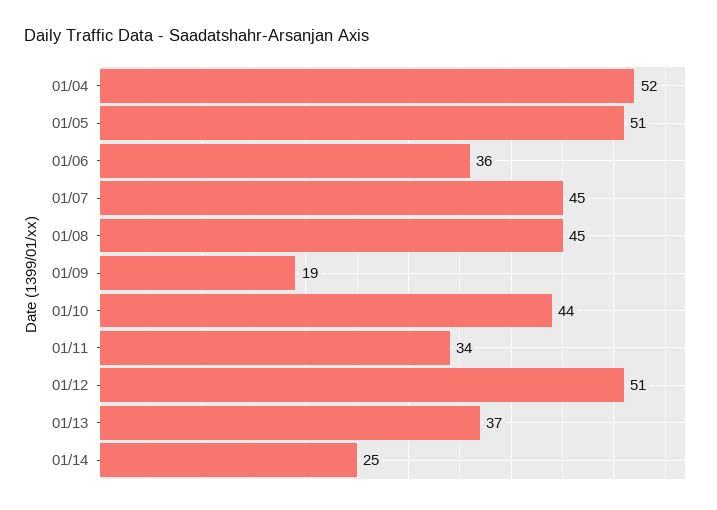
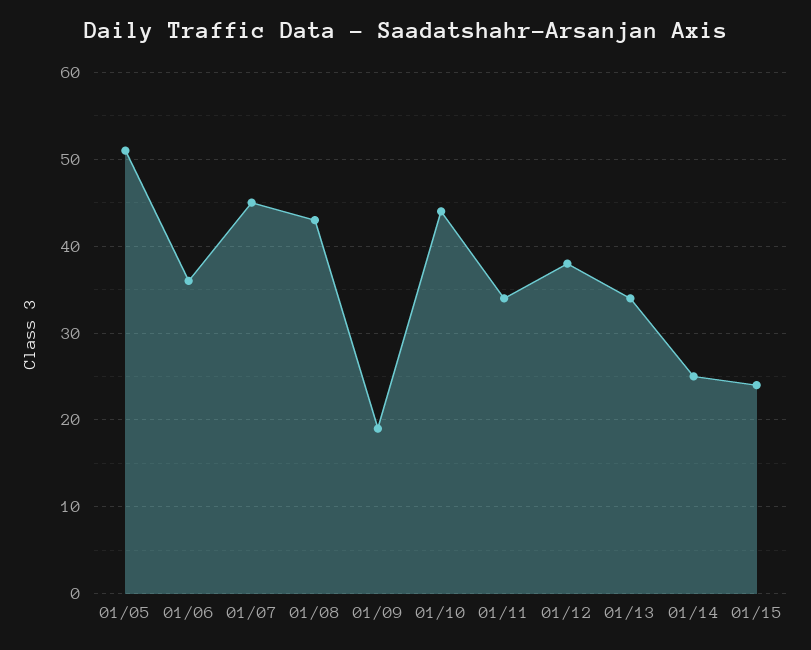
01/04: 52 -> none
01/08: 45 -> 43
01/12: 51 -> 38
01/13: 37 -> 34
01/15: none -> 24

